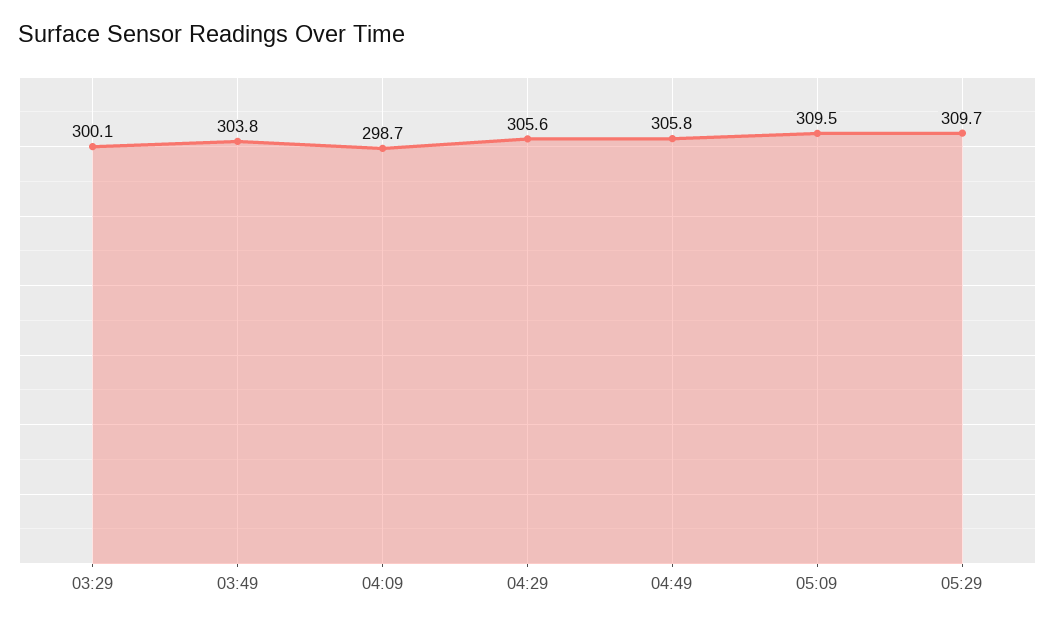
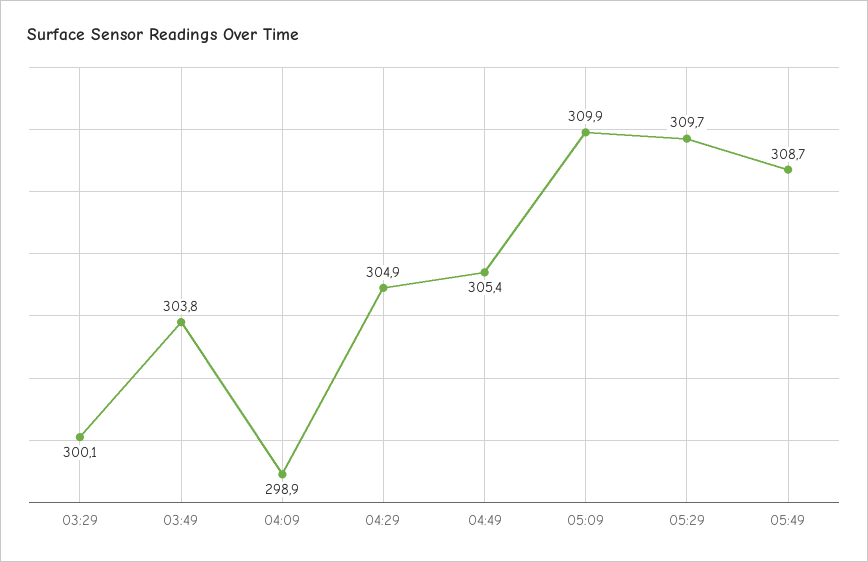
04:09: 298.7 -> 298.9
04:29: 305.6 -> 304.9
04:49: 305.8 -> 305.4
05:09: 309.5 -> 309.9
05:49: none -> 308.7

